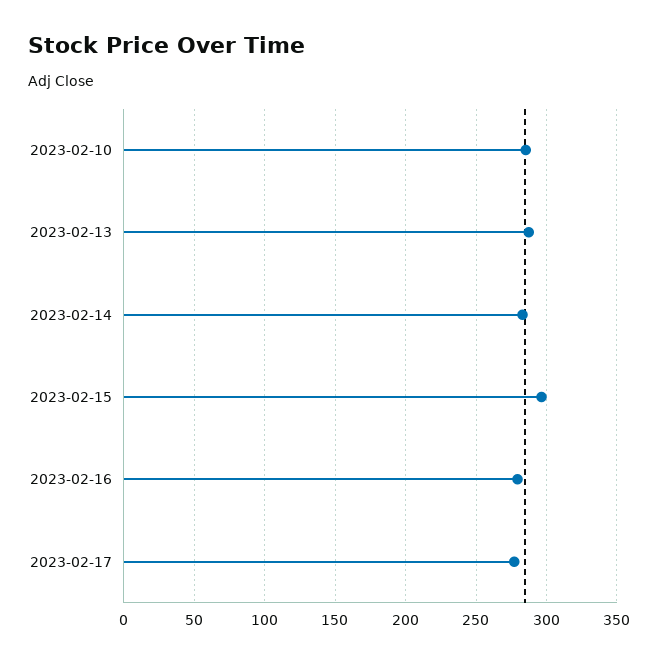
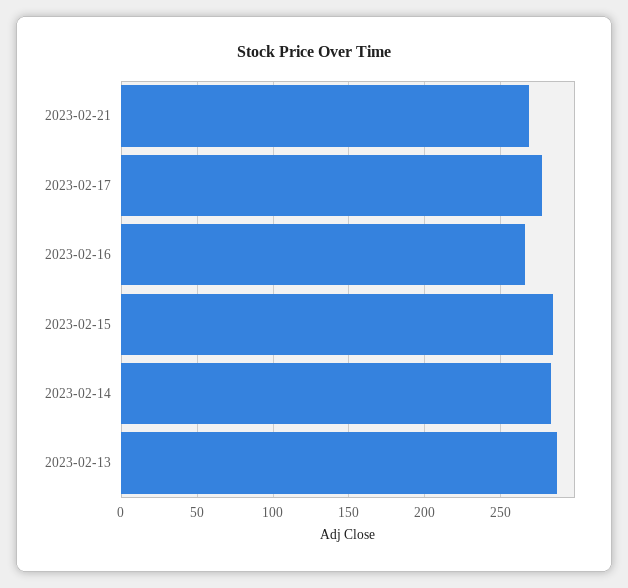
2023-02-10: 285 -> none
2023-02-15: 295 -> 285
2023-02-16: 280 -> 265
2023-02-21: none -> 270

